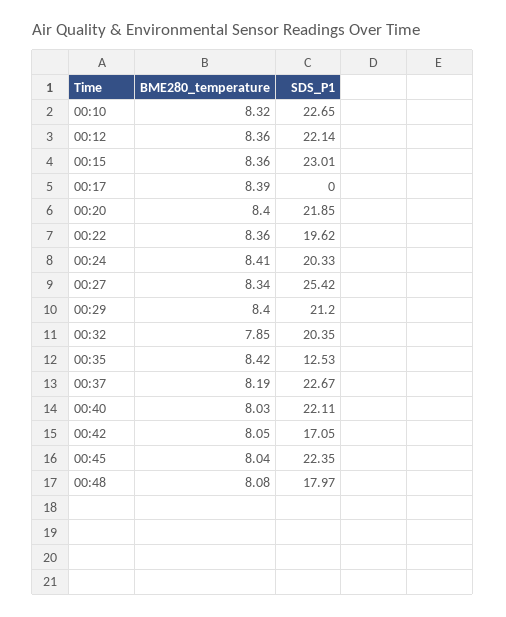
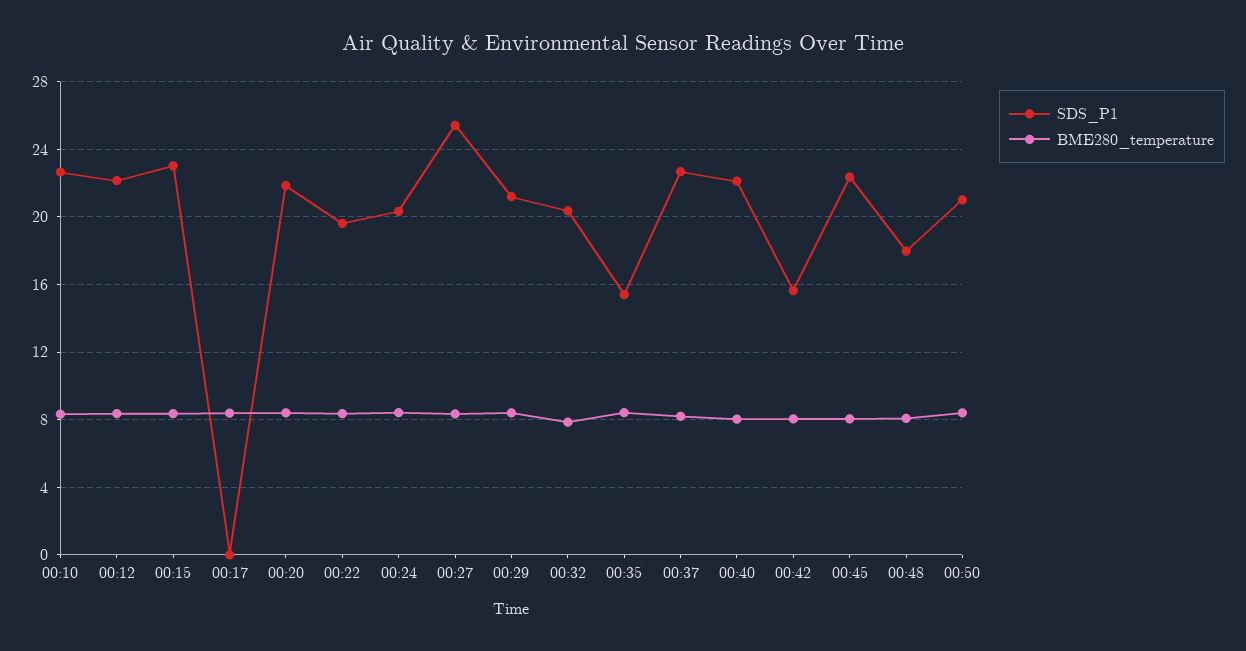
SDS_P1, 00:35: 12.53 -> 15.5
SDS_P1, 00:42: 17.05 -> 15.5
SDS_P1, 00:50: none -> 21
BME280_temperature, 00:50: none -> 8.5

